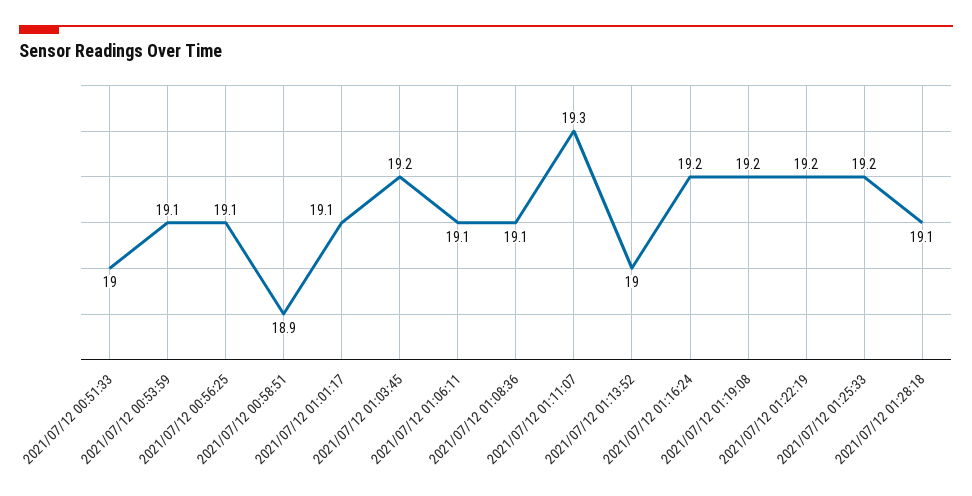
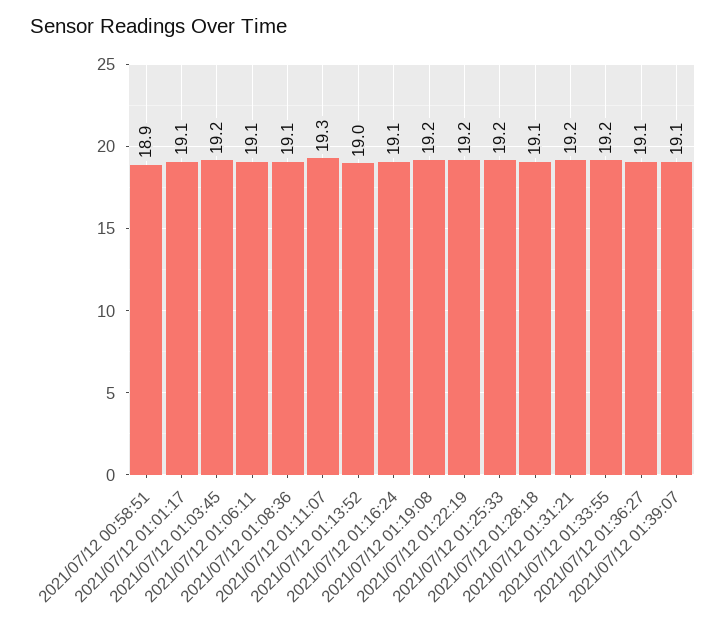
2021/07/12 00:51:33: 19 -> none
2021/07/12 00:53:59: 19.1 -> none
2021/07/12 00:56:25: 19.1 -> none
2021/07/12 01:16:24: 19.2 -> 19.1
2021/07/12 01:31:21: none -> 19.2
2021/07/12 01:33:55: none -> 19.2
2021/07/12 01:36:27: none -> 19.1
2021/07/12 01:39:07: none -> 19.1

